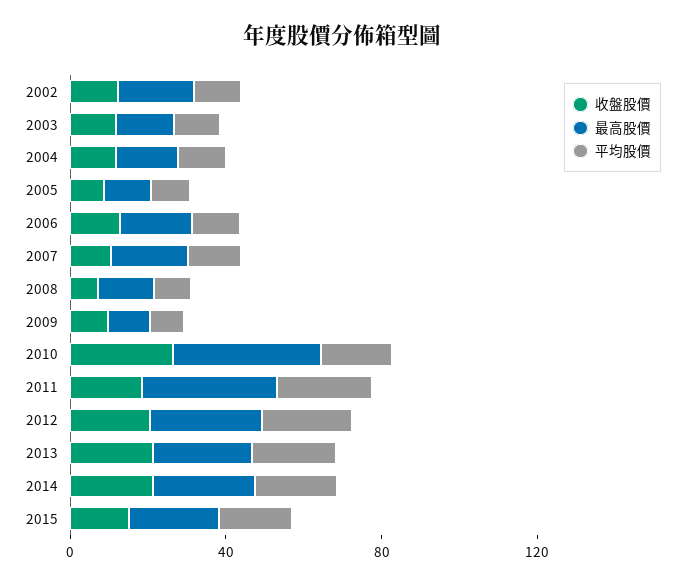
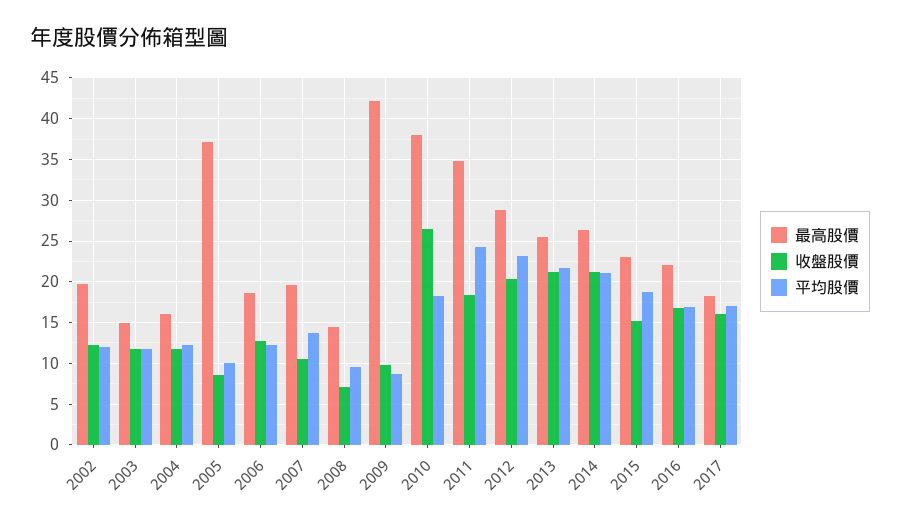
最高股價, 2005: 10 -> 37
最高股價, 2009: 10 -> 42
最高股價, 2016: none -> 22
收盤股價, 2016: none -> 17
平均股價, 2016: none -> 17
最高股價, 2017: none -> 18
收盤股價, 2017: none -> 16
平均股價, 2017: none -> 17

